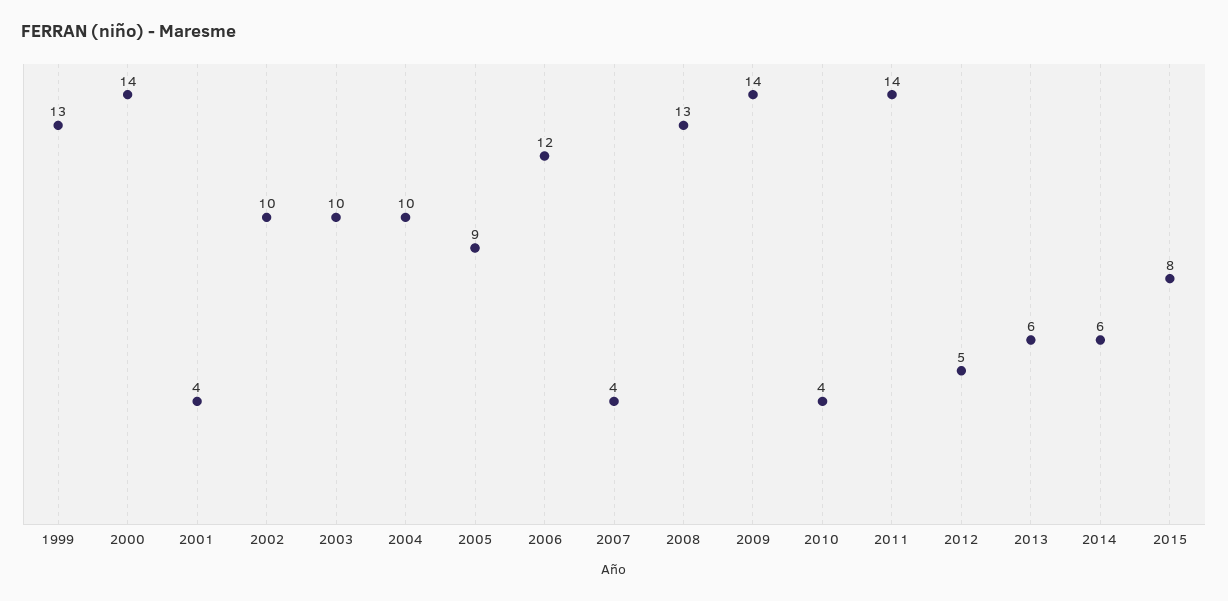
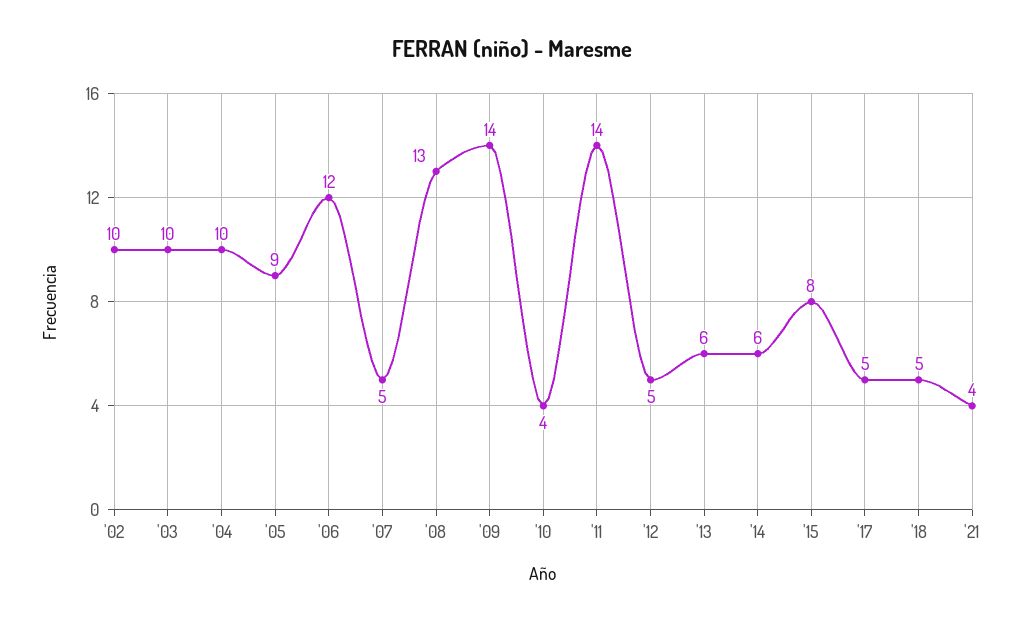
1999: 13 -> none
2000: 14 -> none
2001: 4 -> none
2007: 4 -> 5
'17: none -> 5
'18: none -> 5
'21: none -> 4

